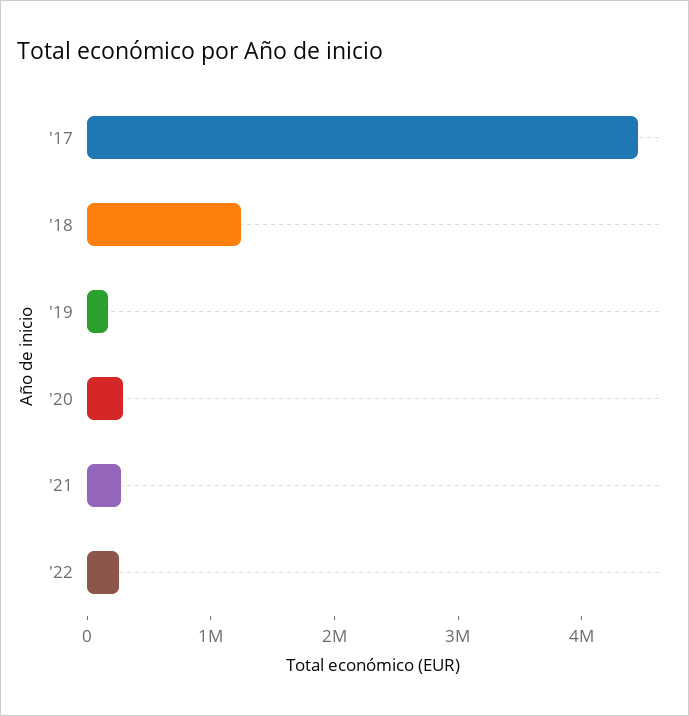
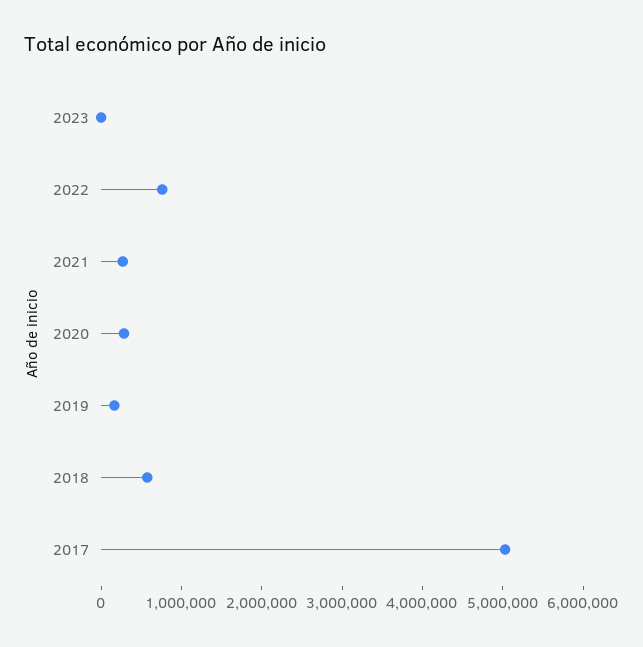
'17: 4400000 -> 5000000
'18: 1200000 -> 600000
'22: 200000 -> 800000
2023: none -> 0

